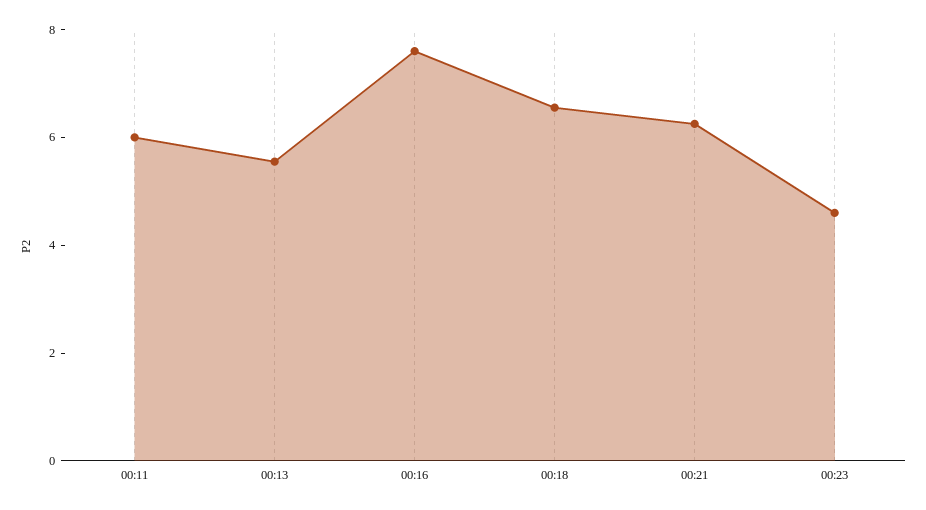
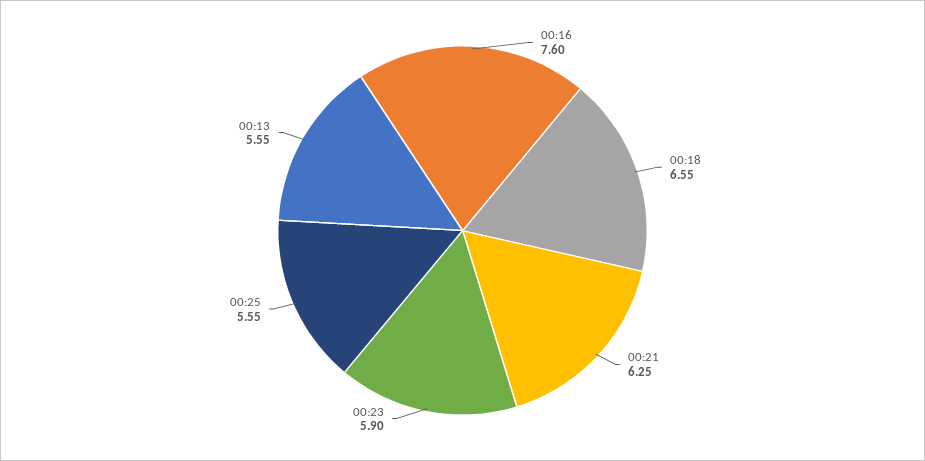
00:11: 6 -> none
00:23: 4.5 -> 5.9
00:25: none -> 5.55

